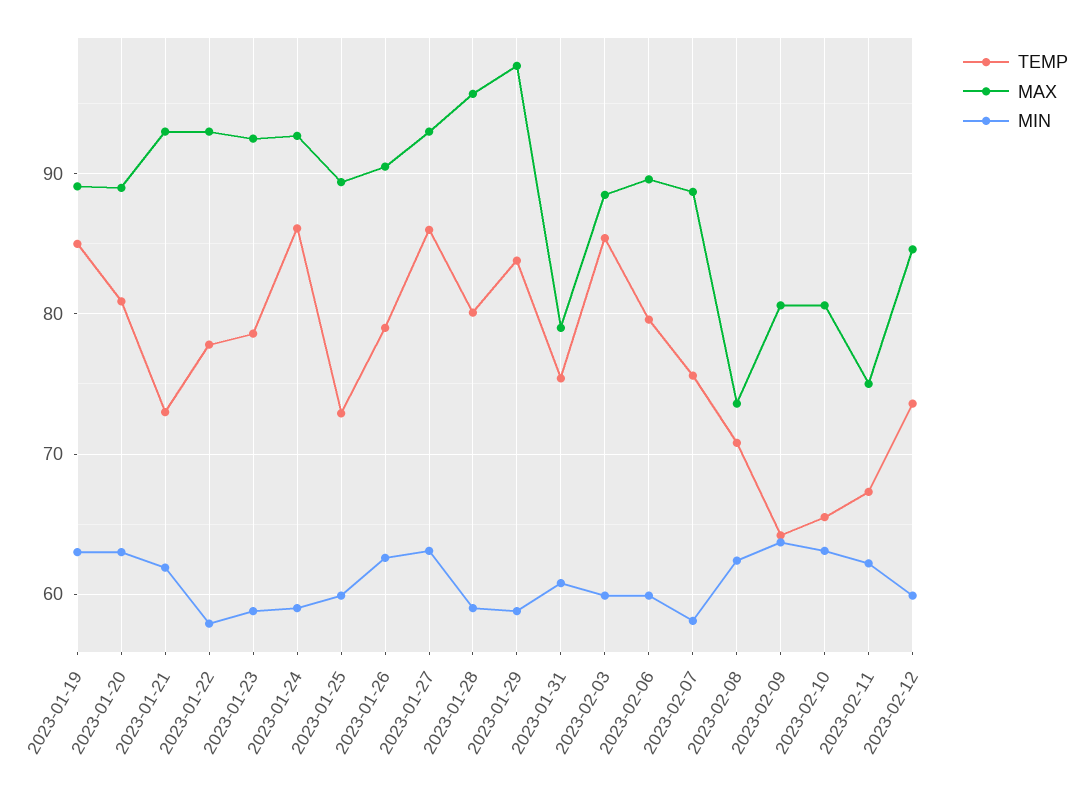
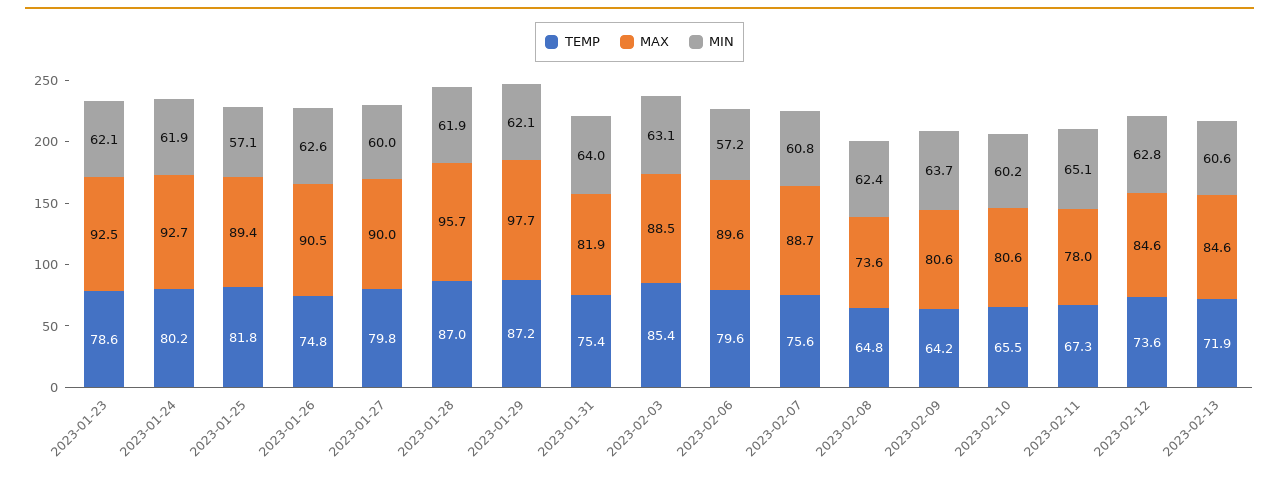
TEMP, 2023-01-19: 85 -> none
MAX, 2023-01-19: 89 -> none
MIN, 2023-01-19: 63 -> none
TEMP, 2023-01-20: 81 -> none
MAX, 2023-01-20: 89 -> none
MIN, 2023-01-20: 63 -> none
TEMP, 2023-01-21: 73 -> none
MAX, 2023-01-21: 93 -> none
MIN, 2023-01-21: 62 -> none
TEMP, 2023-01-22: 78 -> none
MAX, 2023-01-22: 93 -> none
MIN, 2023-01-22: 58 -> none
MIN, 2023-01-23: 59 -> 62.1
TEMP, 2023-01-24: 86 -> 80.2
MIN, 2023-01-24: 59 -> 61.9
TEMP, 2023-01-25: 73 -> 81.8
MIN, 2023-01-25: 60 -> 57.1
TEMP, 2023-01-26: 79 -> 74.8
TEMP, 2023-01-27: 86 -> 79.8
MAX, 2023-01-27: 93 -> 90
MIN, 2023-01-27: 63 -> 60
TEMP, 2023-01-28: 80 -> 87
MIN, 2023-01-28: 59 -> 61.9
TEMP, 2023-01-29: 84 -> 87.2
MIN, 2023-01-29: 59 -> 62.1
MAX, 2023-01-31: 79 -> 81.9
MIN, 2023-01-31: 61 -> 64
MIN, 2023-02-03: 60 -> 63.1
MIN, 2023-02-06: 60 -> 57.2
MIN, 2023-02-07: 58 -> 60.8
TEMP, 2023-02-08: 71 -> 64.8
MIN, 2023-02-10: 63 -> 60.2
MAX, 2023-02-11: 75 -> 78
MIN, 2023-02-11: 62 -> 65.1
MIN, 2023-02-12: 60 -> 62.8
TEMP, 2023-02-13: none -> 71.9
MAX, 2023-02-13: none -> 84.6
MIN, 2023-02-13: none -> 60.6

